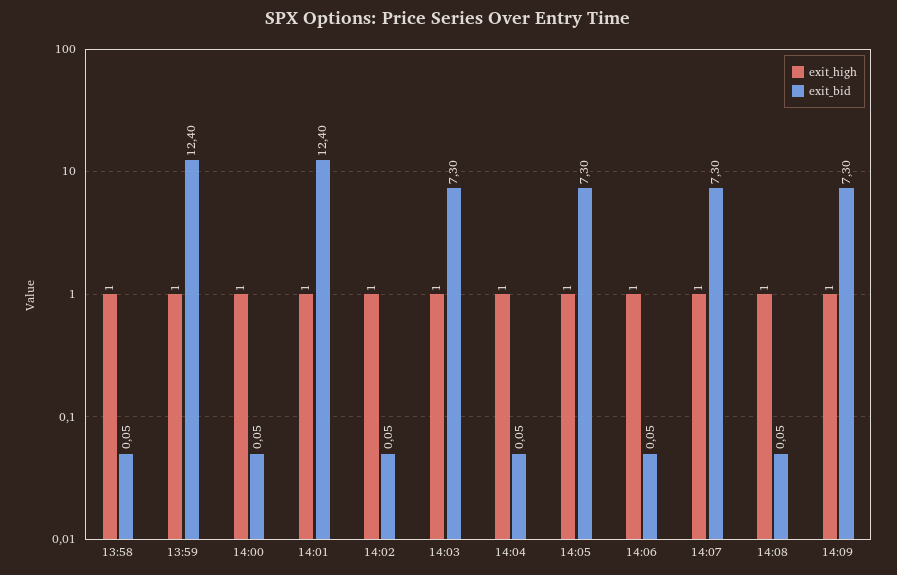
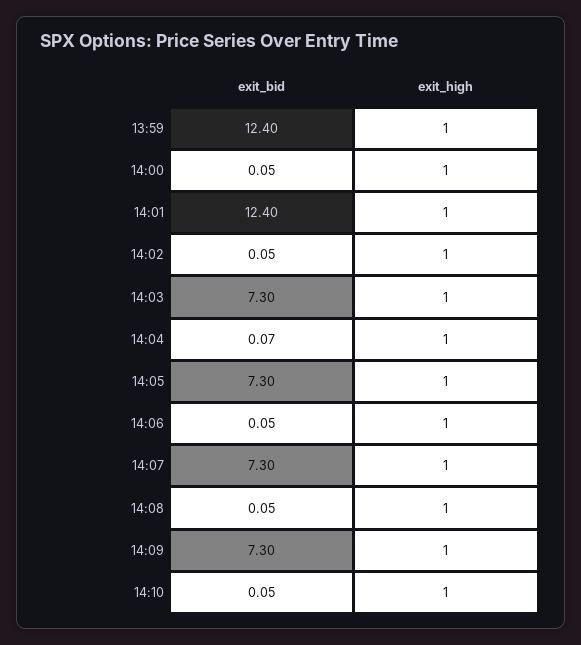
exit_high, 13:58: 1 -> none
exit_bid, 13:58: 0.05 -> none
exit_bid, 14:04: 0.05 -> 0.07
exit_bid, 14:10: none -> 0.05
exit_high, 14:10: none -> 1

